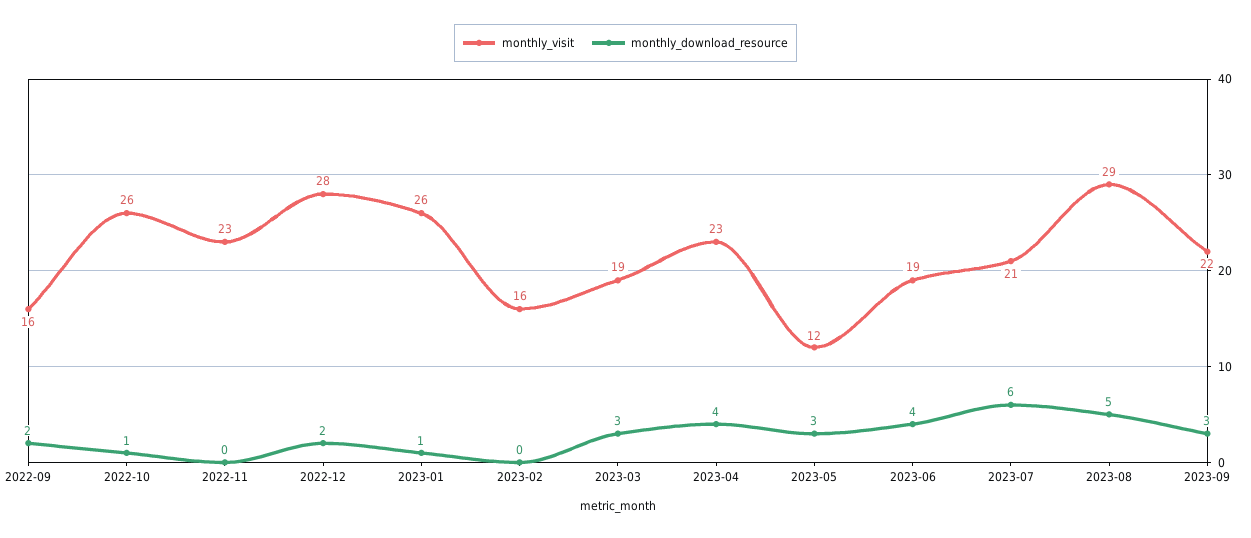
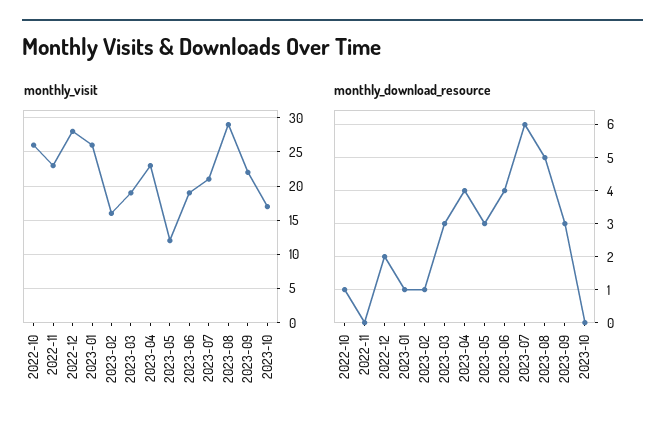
monthly_visit, 2022-09: 16 -> none
monthly_download_resource, 2022-09: 2 -> none
monthly_download_resource, 2023-02: 0 -> 1
monthly_visit, 2023-10: none -> 17
monthly_download_resource, 2023-10: none -> 0

